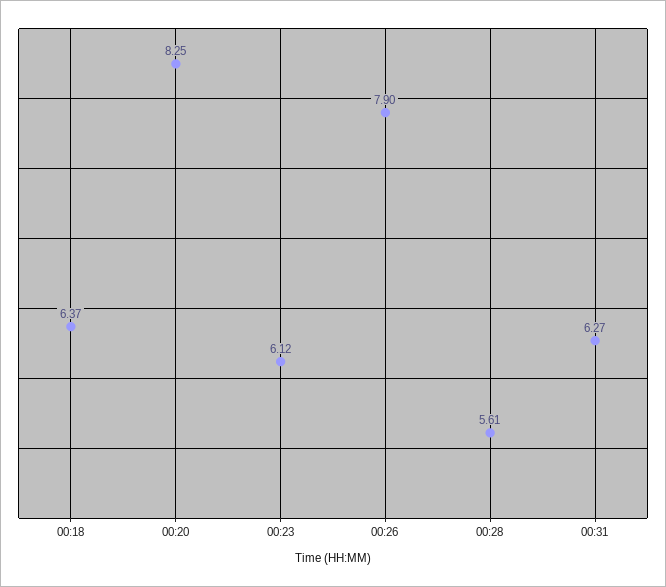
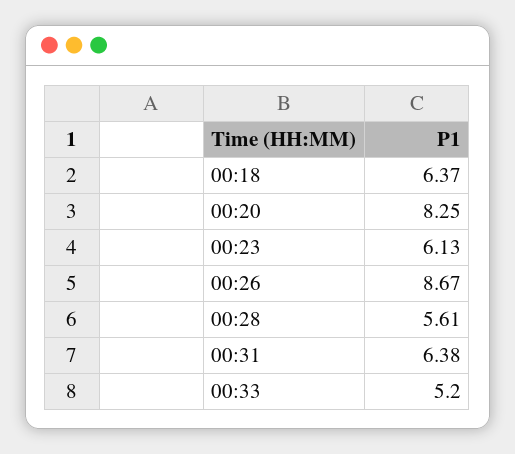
00:23: 6.12 -> 6.13
00:26: 7.9 -> 8.67
00:31: 6.27 -> 6.38
00:33: none -> 5.2

